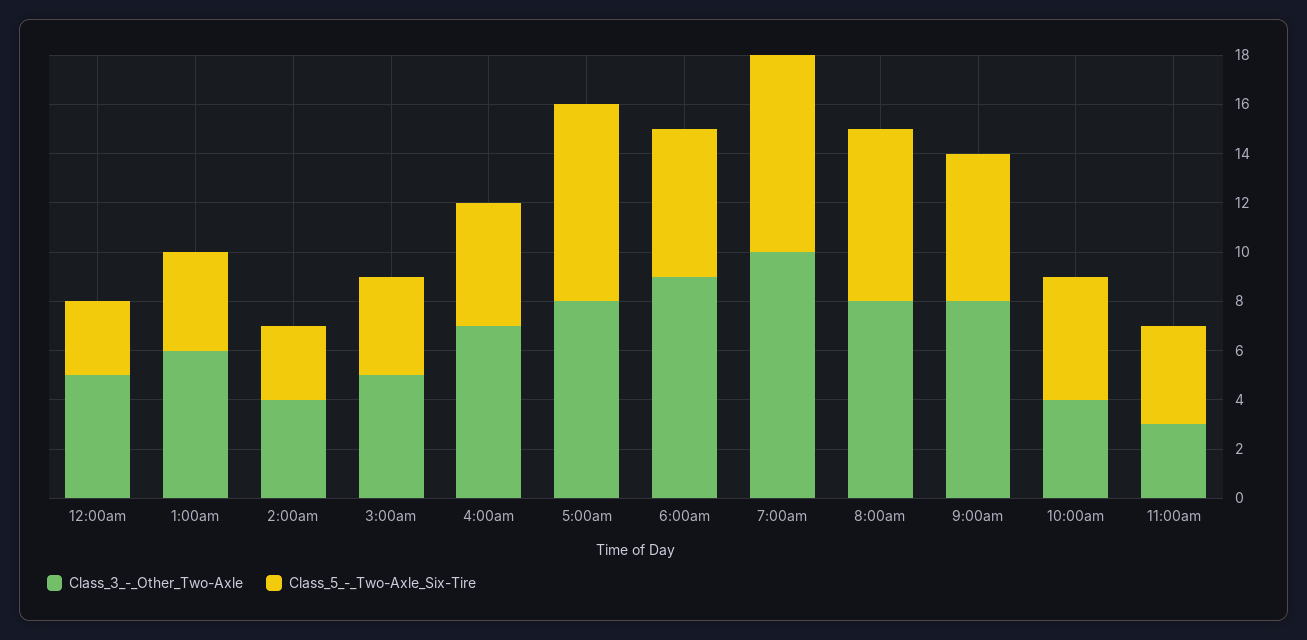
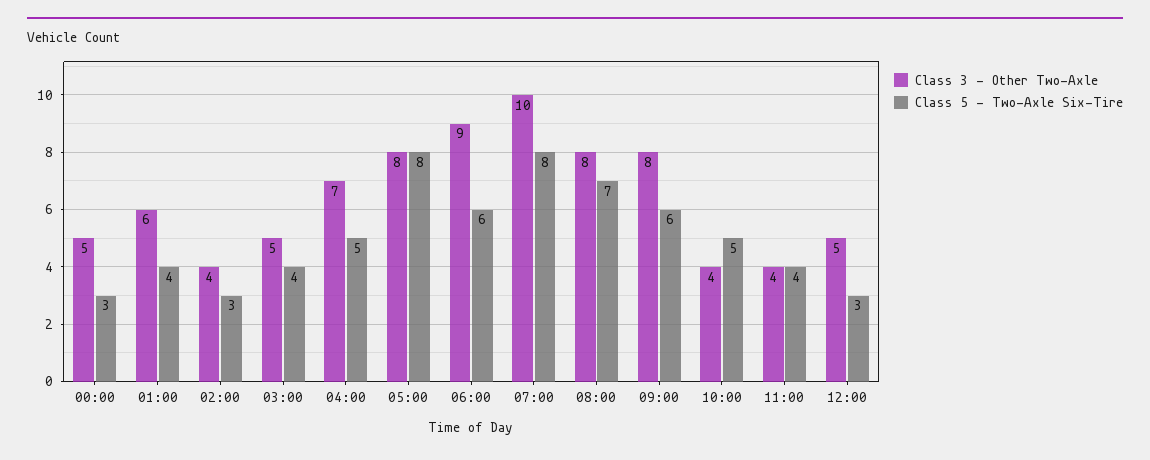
Class_3_-_Other_Two-Axle, 11:00am: 3 -> 4
Class_3_-_Other_Two-Axle, 12:00: none -> 5
Class_5_-_Two-Axle_Six-Tire, 12:00: none -> 3

